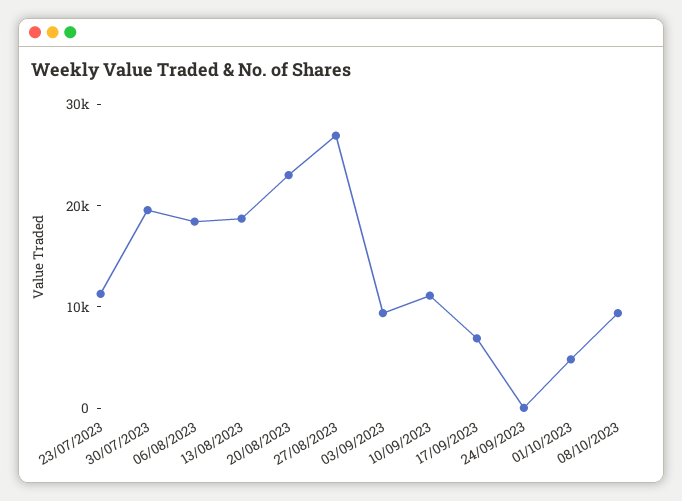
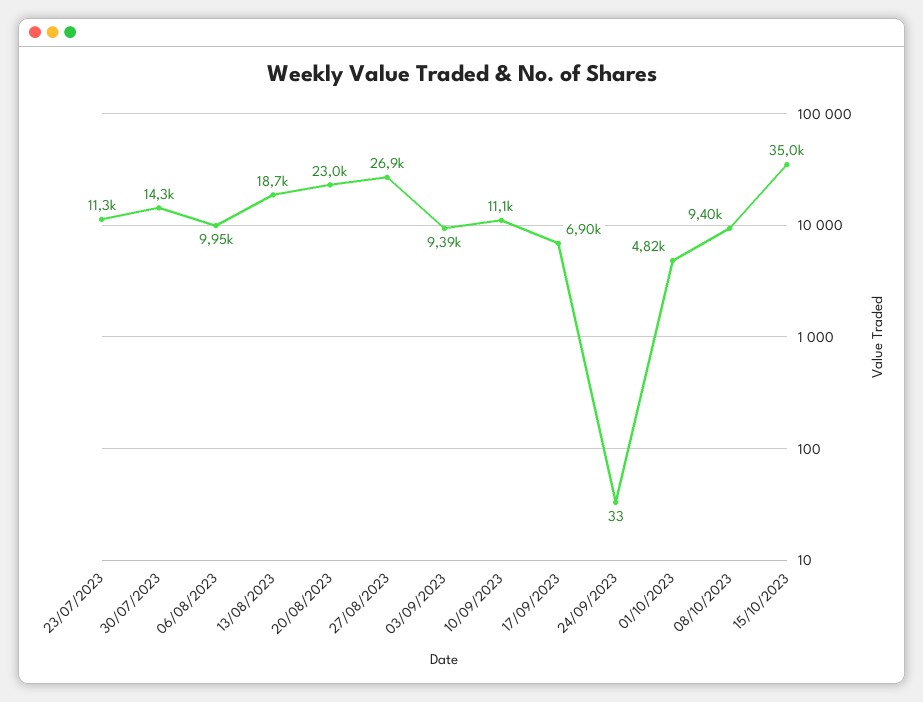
30/07/2023: 20000 -> 14300
06/08/2023: 18000 -> 9950
15/10/2023: none -> 35000

